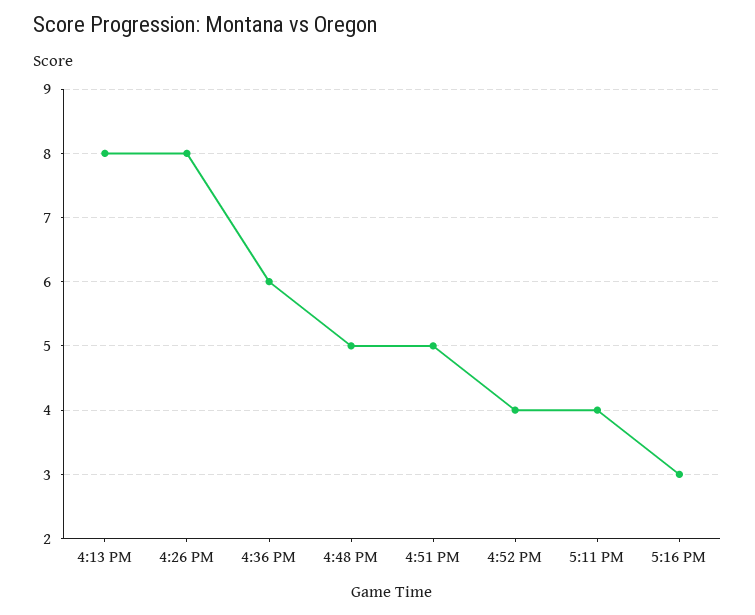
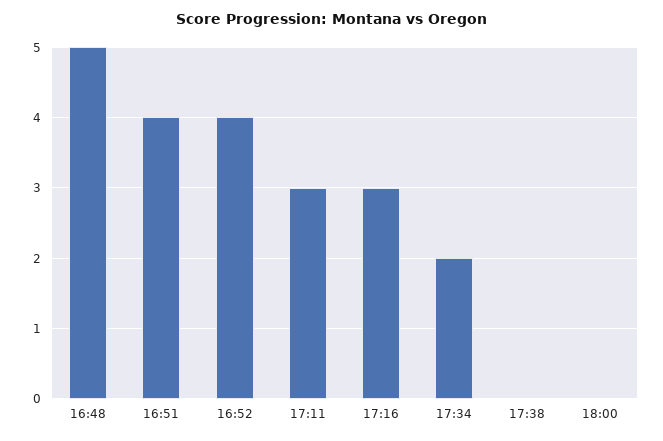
4:13 PM: 8 -> none
4:26 PM: 8 -> none
4:36 PM: 6 -> none
4:51 PM: 5 -> 4
5:11 PM: 4 -> 3
17:34: none -> 2
17:38: none -> 0
18:00: none -> 0

